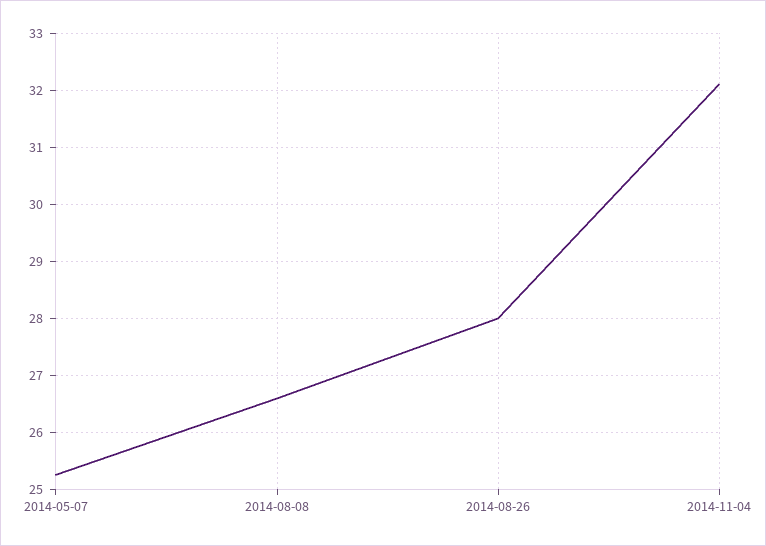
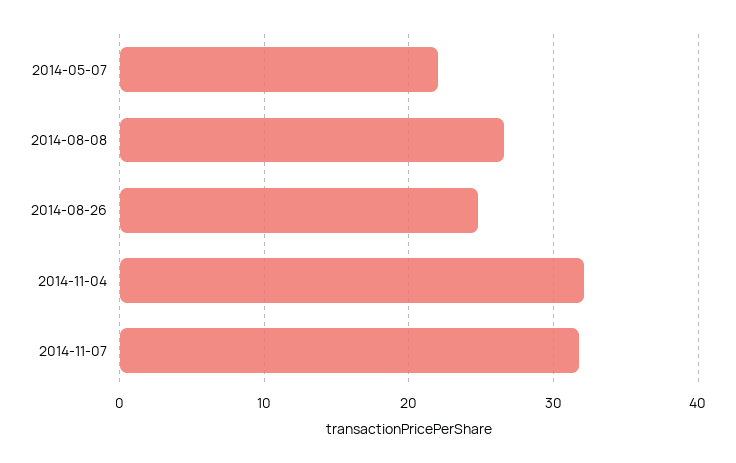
2014-05-07: 25.2 -> 22
2014-08-26: 28 -> 25
2014-11-07: none -> 32

